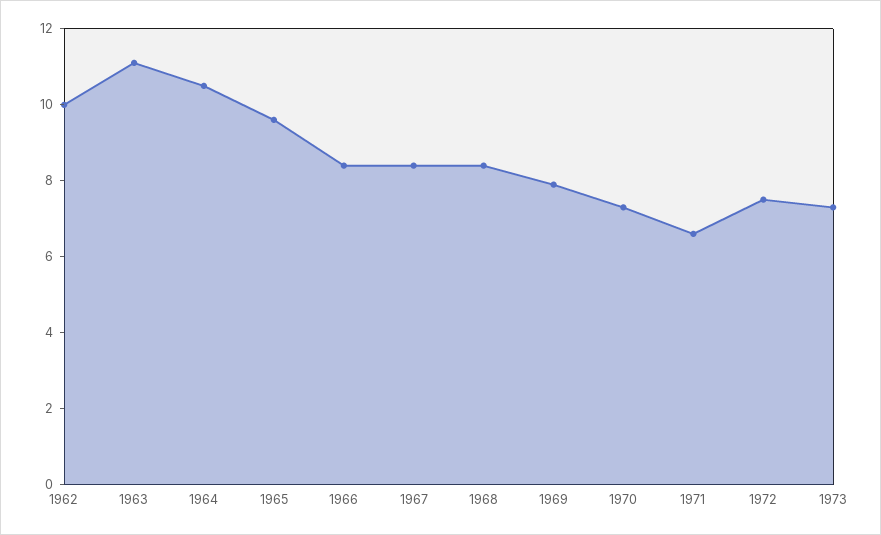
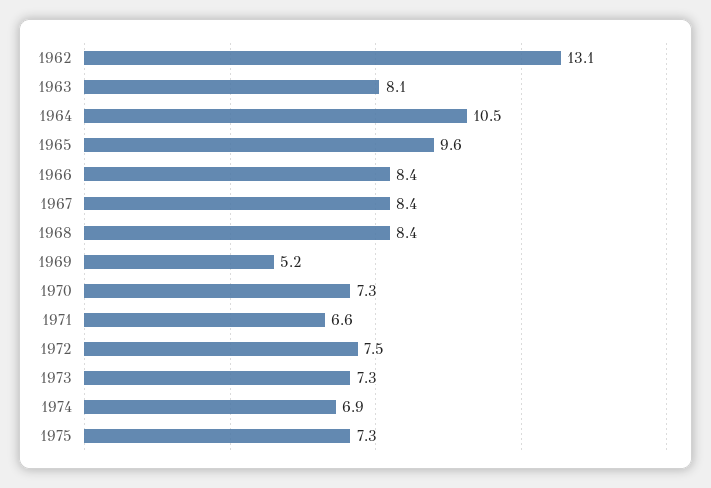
1962: 10 -> 13.1
1963: 11 -> 8.1
1969: 8 -> 5.2
1974: none -> 6.9
1975: none -> 7.3

